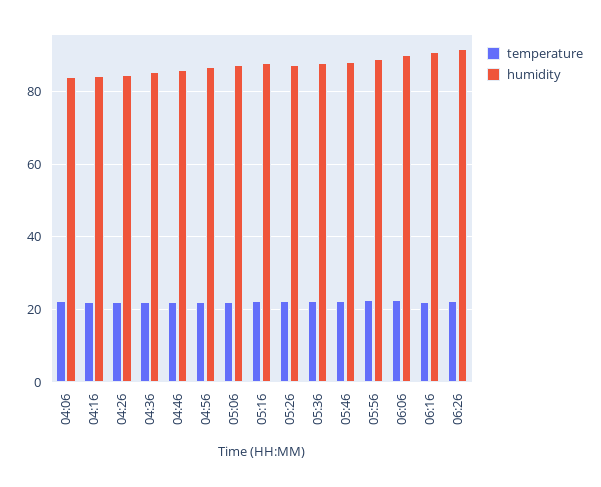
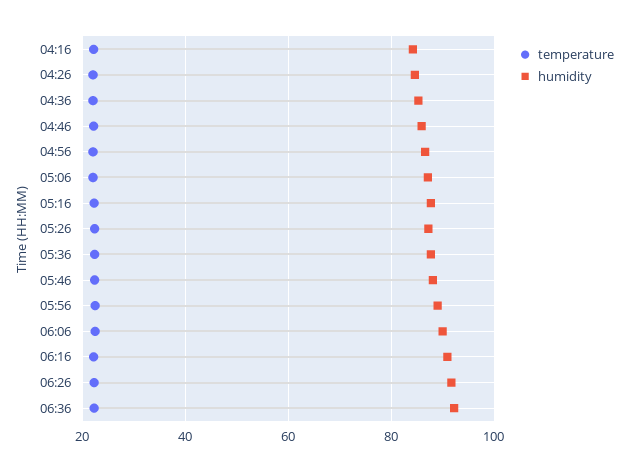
temperature, 04:06: 22 -> none
humidity, 04:06: 84 -> none
temperature, 06:36: none -> 22
humidity, 06:36: none -> 92

